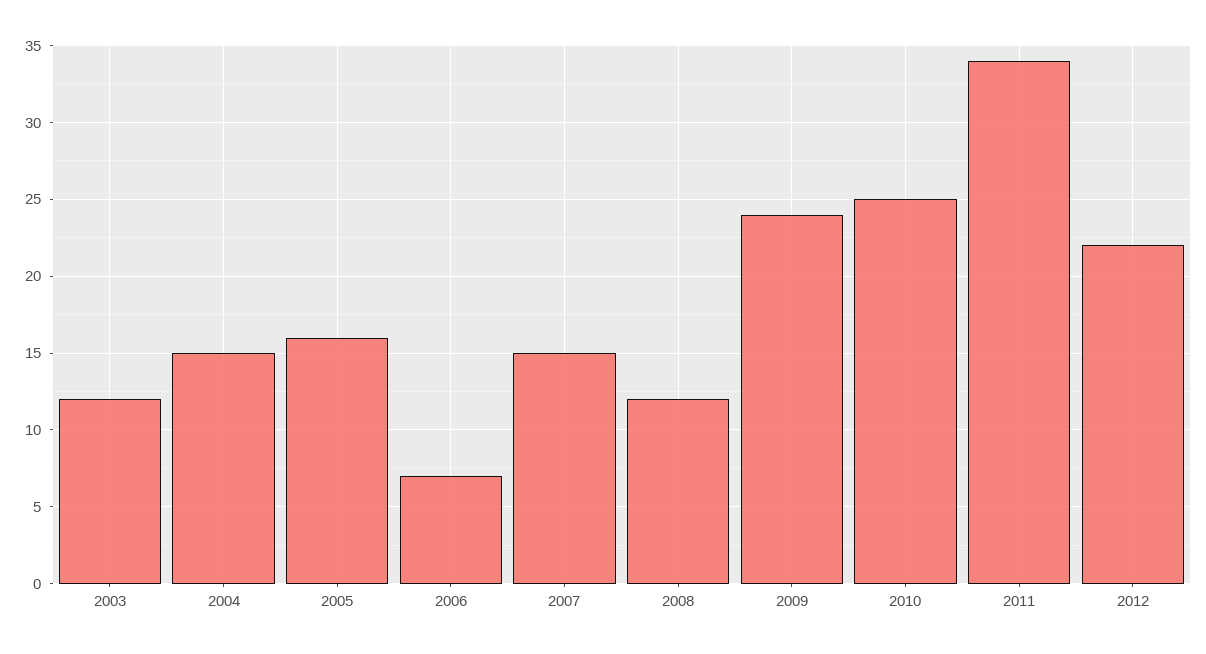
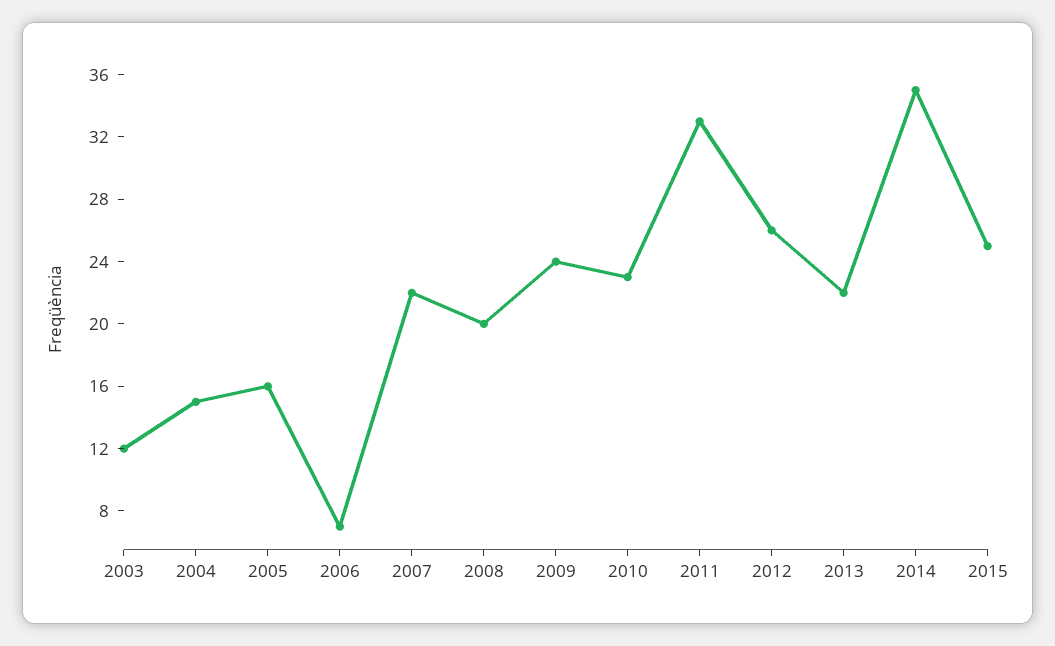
2007: 15 -> 22
2008: 12 -> 20
2010: 25 -> 23
2011: 34 -> 33
2012: 22 -> 26
2013: none -> 22
2014: none -> 35
2015: none -> 25

